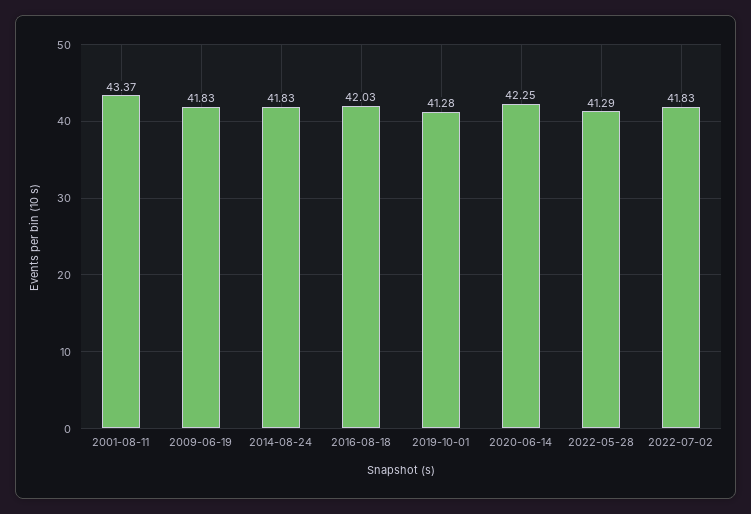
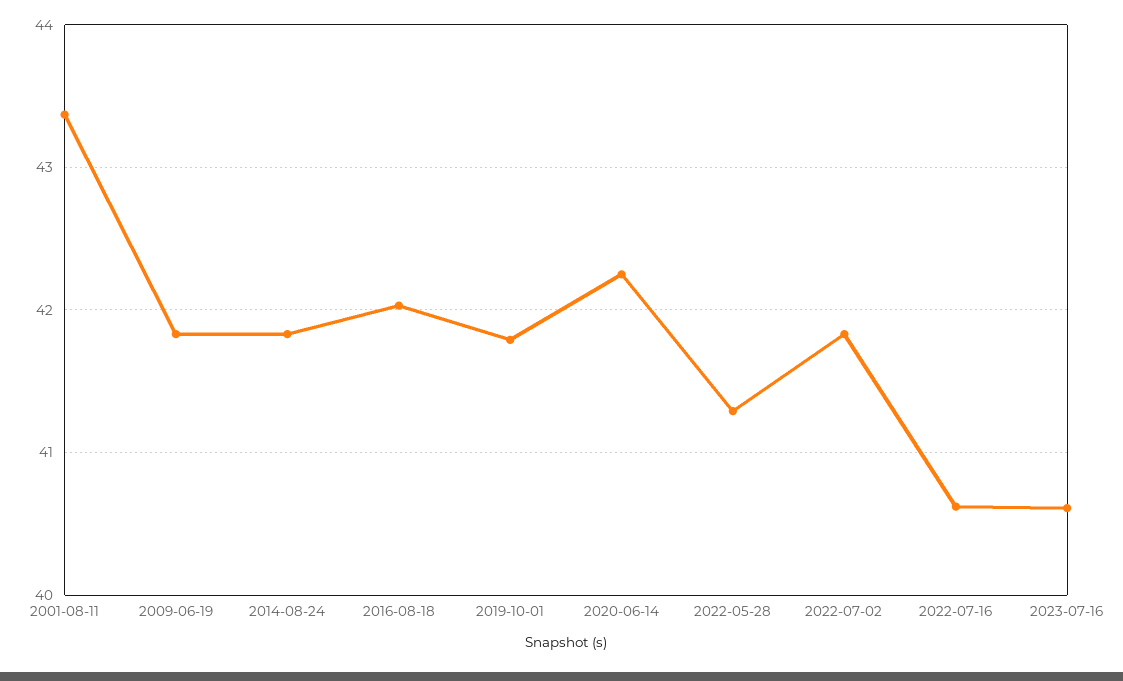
2019-10-01: 41.28 -> 41.8
2022-07-16: none -> 40.6
2023-07-16: none -> 40.6

